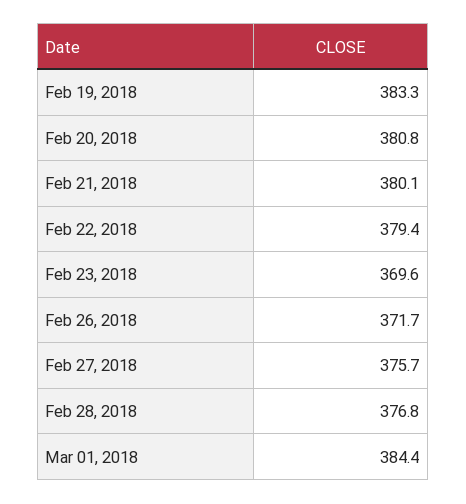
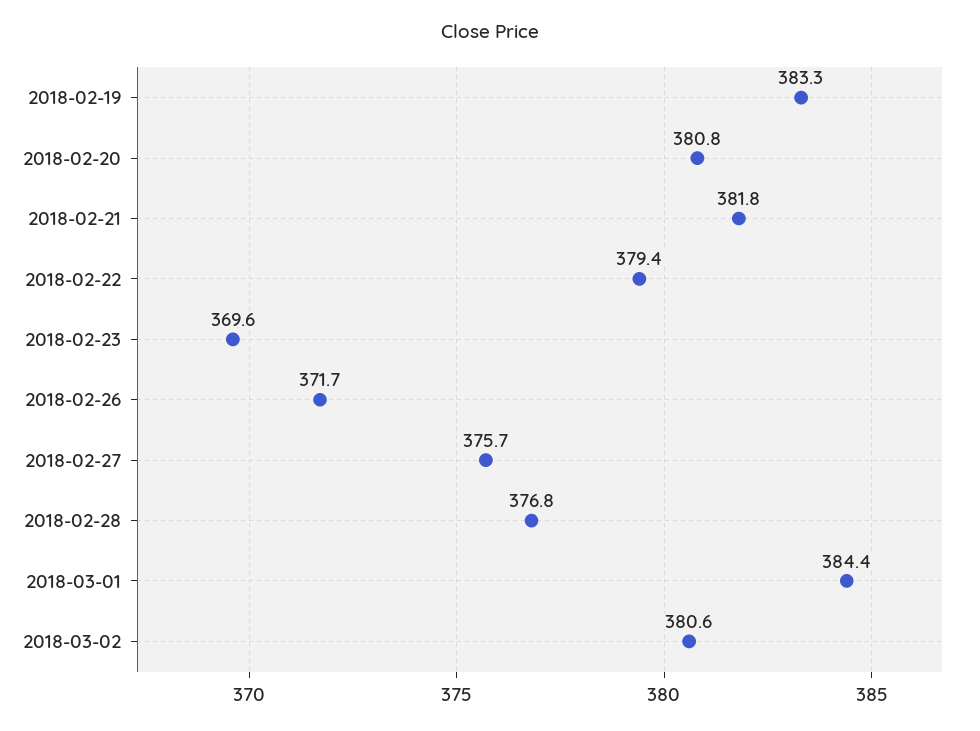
Feb 21, 2018: 380.1 -> 381.8
2018-03-02: none -> 380.6

